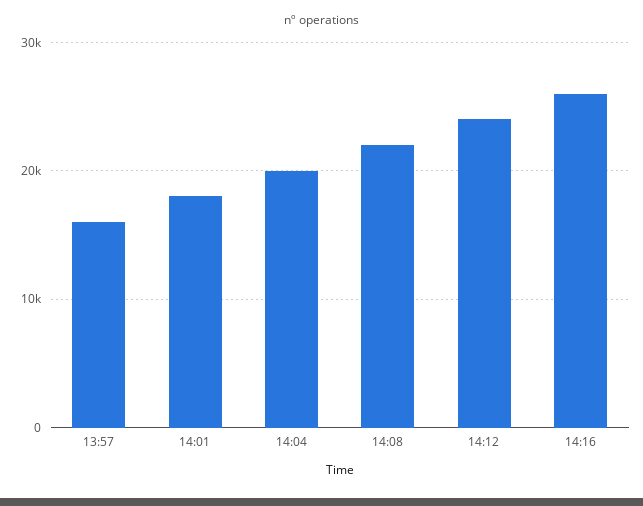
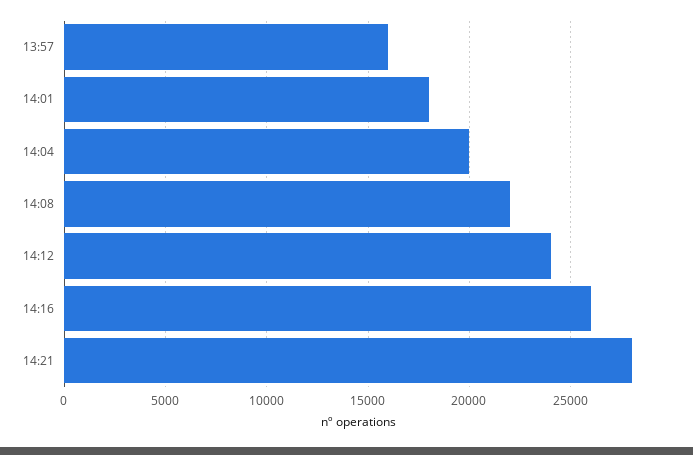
14:21: none -> 28000

